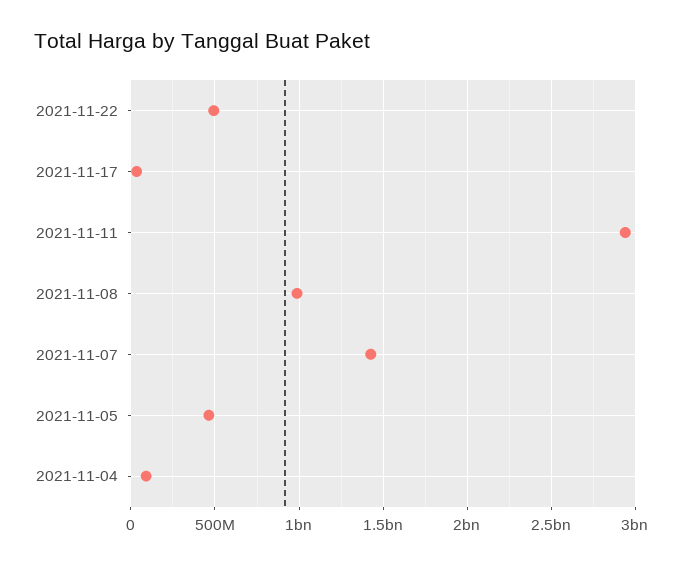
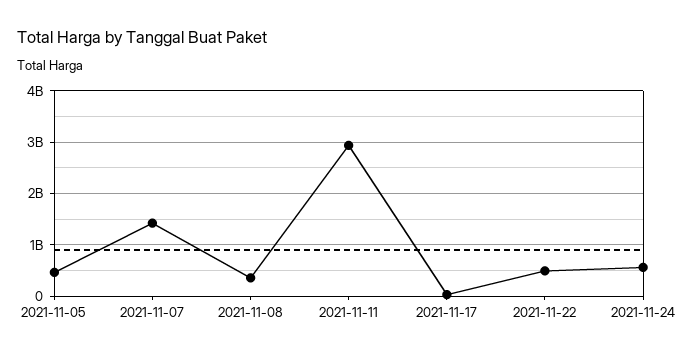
2021-11-08: 1000000000 -> 400000000
2021-11-04: 100000000 -> none
2021-11-24: none -> 600000000

